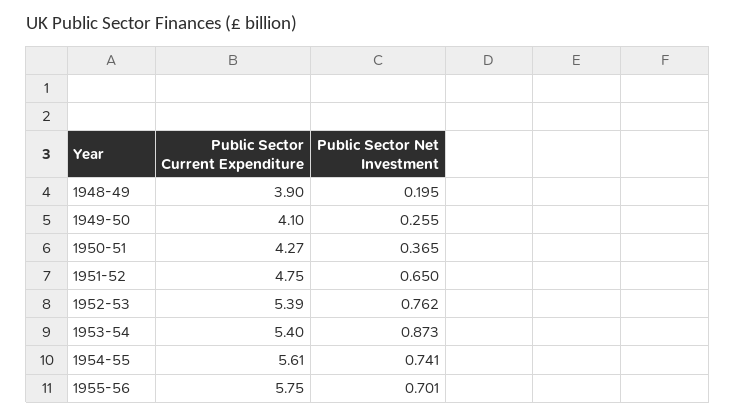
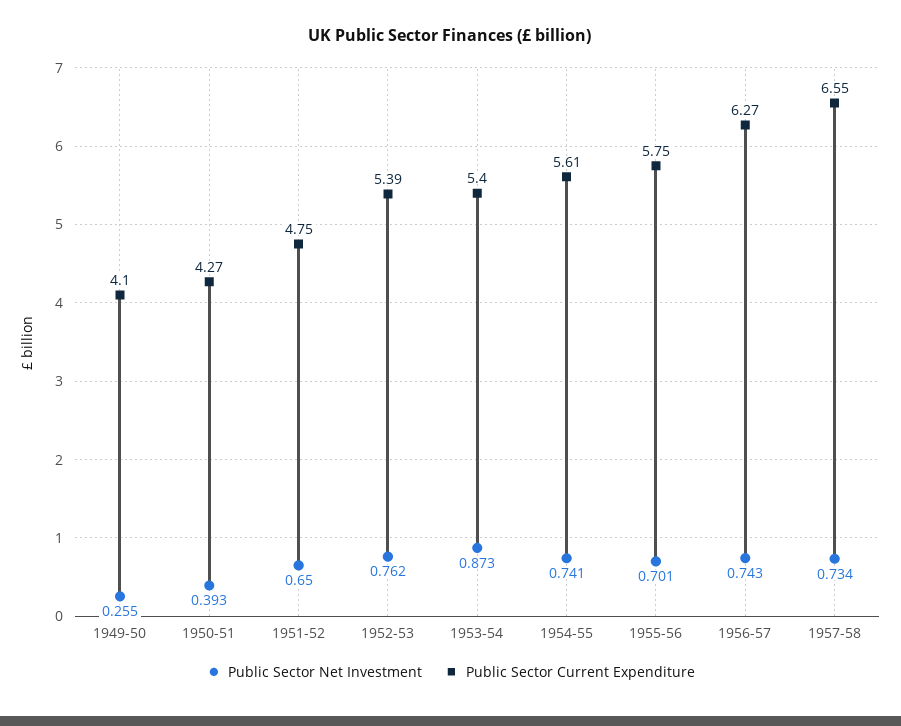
Public Sector Current Expenditure, 1948-49: 3.9 -> none
Public Sector Net Investment, 1948-49: 0.195 -> none
Public Sector Net Investment, 1950-51: 0.365 -> 0.393
Public Sector Net Investment, 1956-57: none -> 0.743
Public Sector Current Expenditure, 1956-57: none -> 6.27
Public Sector Net Investment, 1957-58: none -> 0.734
Public Sector Current Expenditure, 1957-58: none -> 6.55

